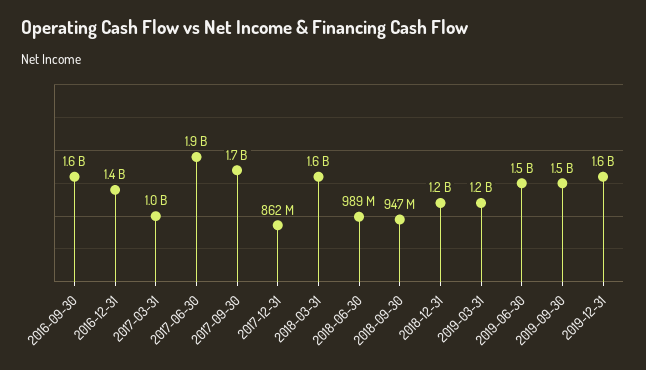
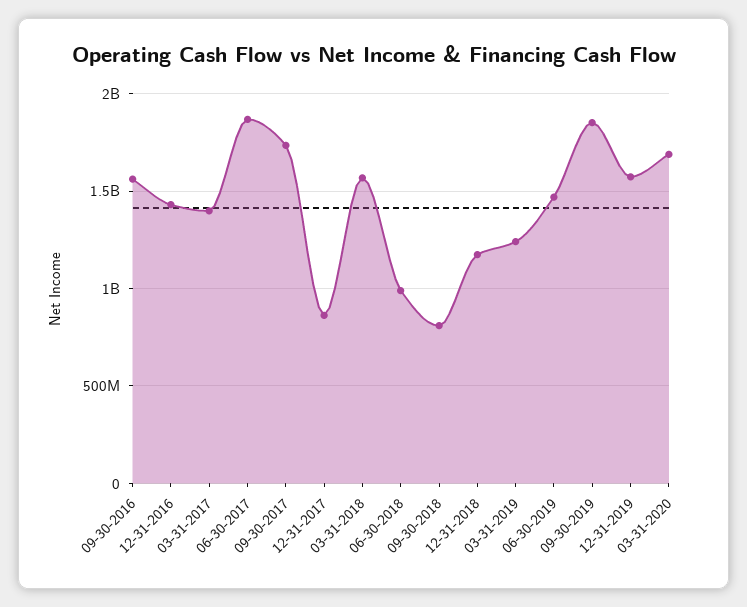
2017-03-31: 1000000000 -> 1400000000
2018-09-30: 947000000 -> 800000000
2019-09-30: 1500000000 -> 1850000000
03-31-2020: none -> 1700000000

